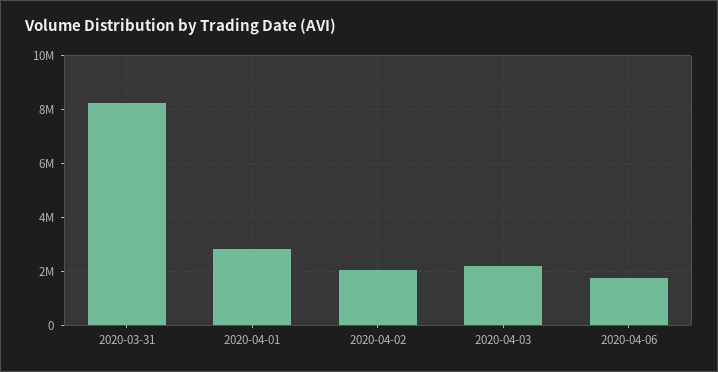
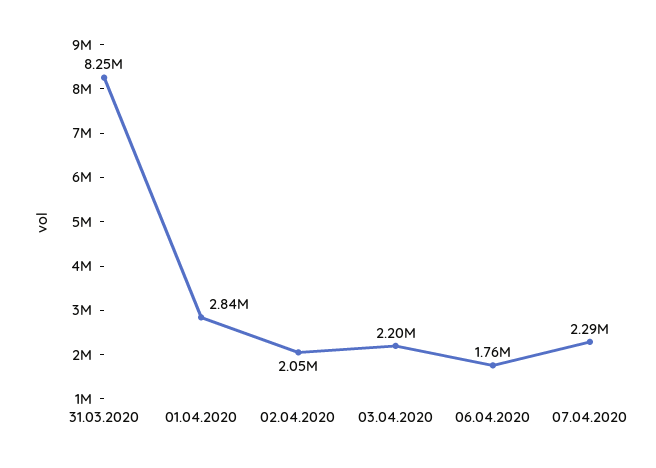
07.04.2020: none -> 2290000

